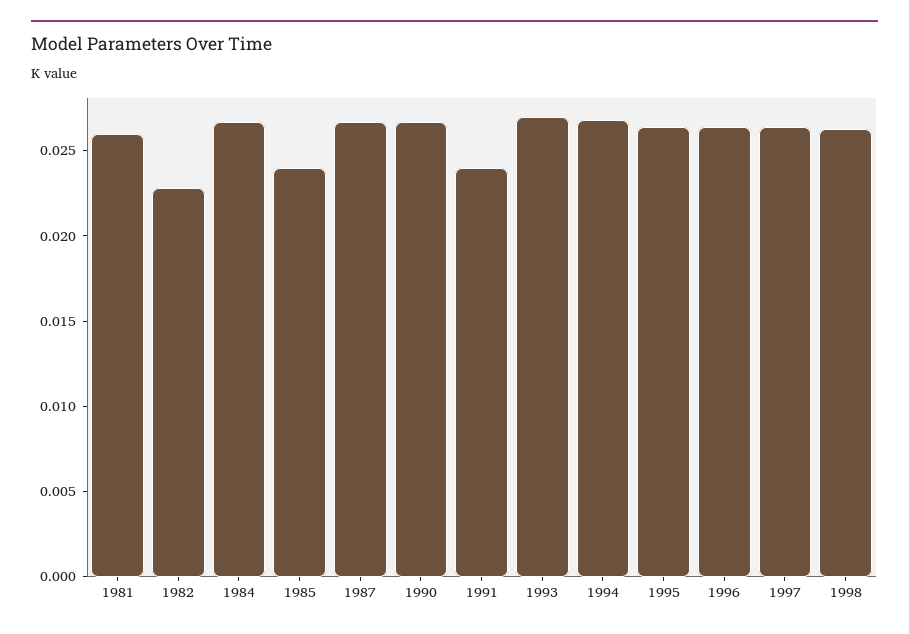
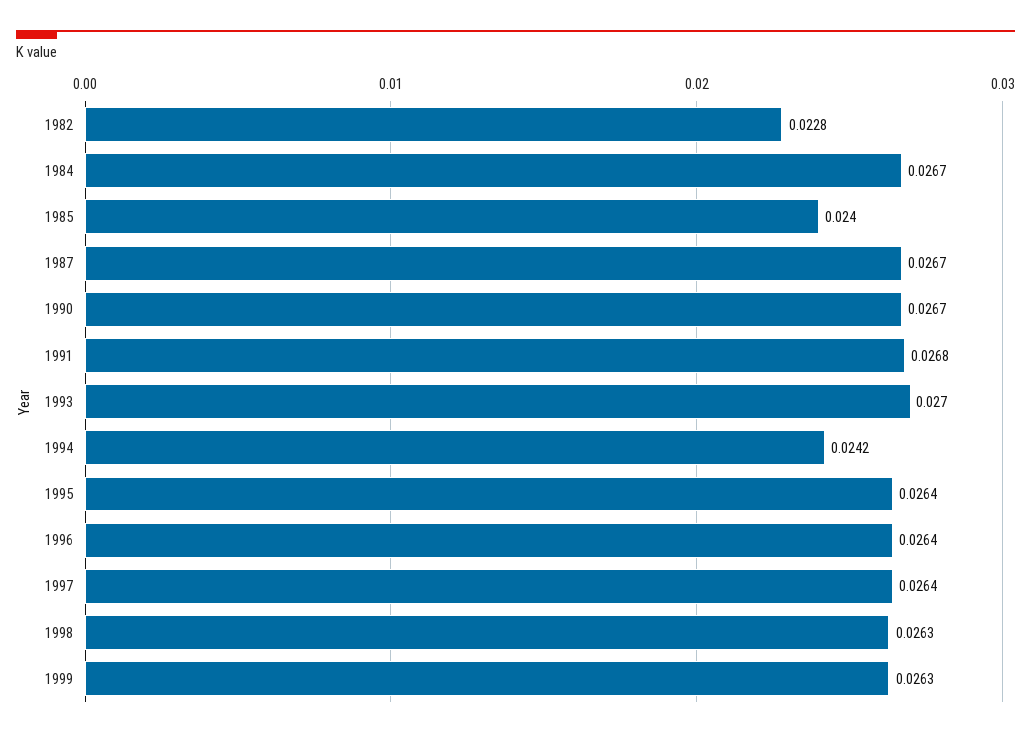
1981: 0.026 -> none
1991: 0.024 -> 0.0268
1994: 0.027 -> 0.0242
1999: none -> 0.0263

